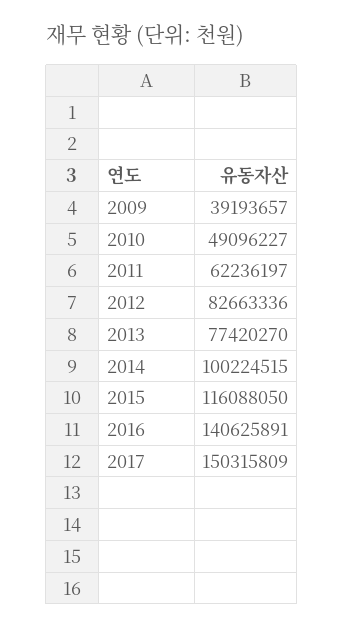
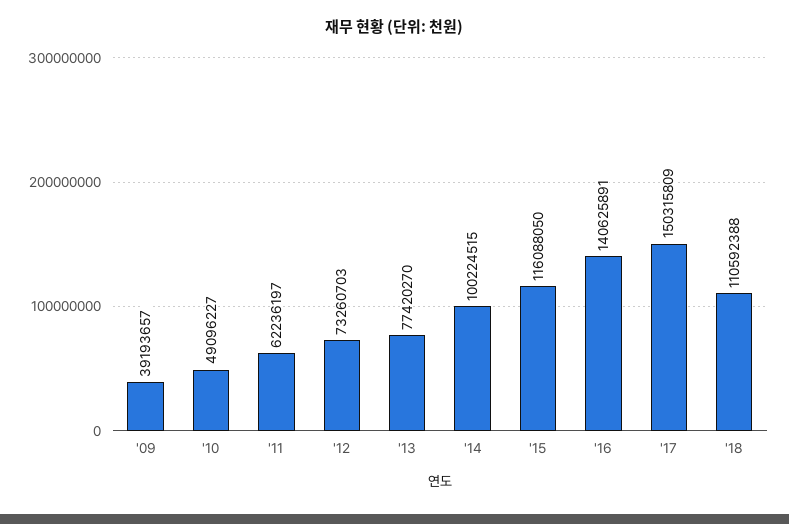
2012: 82663336 -> 73260703
'18: none -> 110592388

